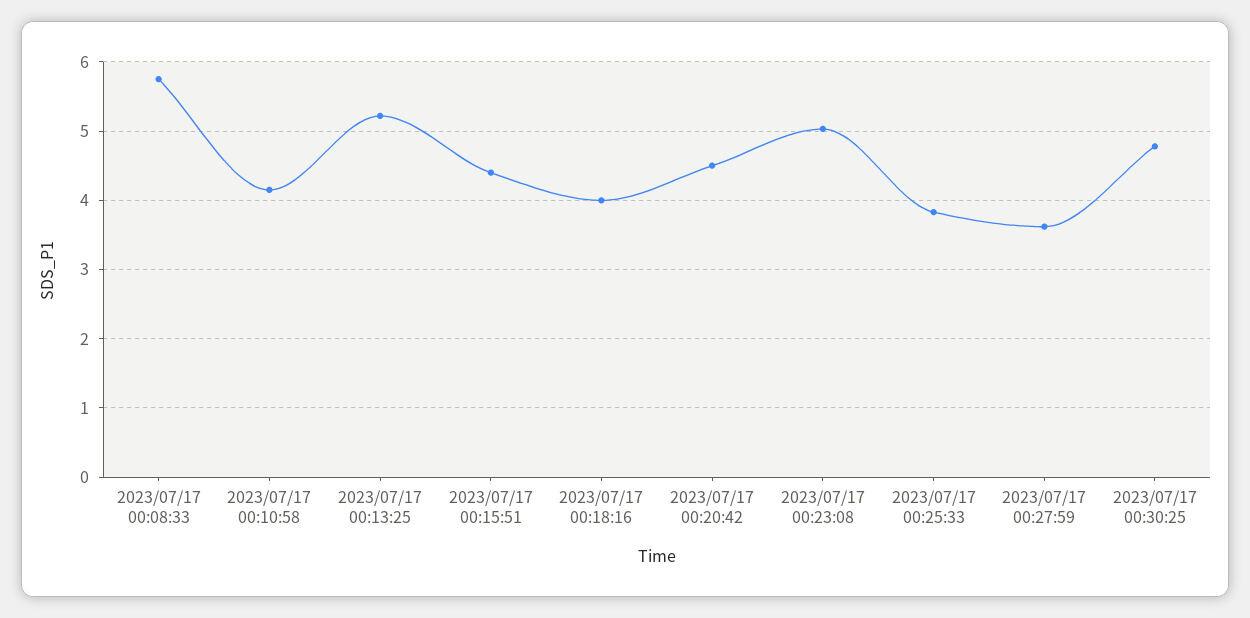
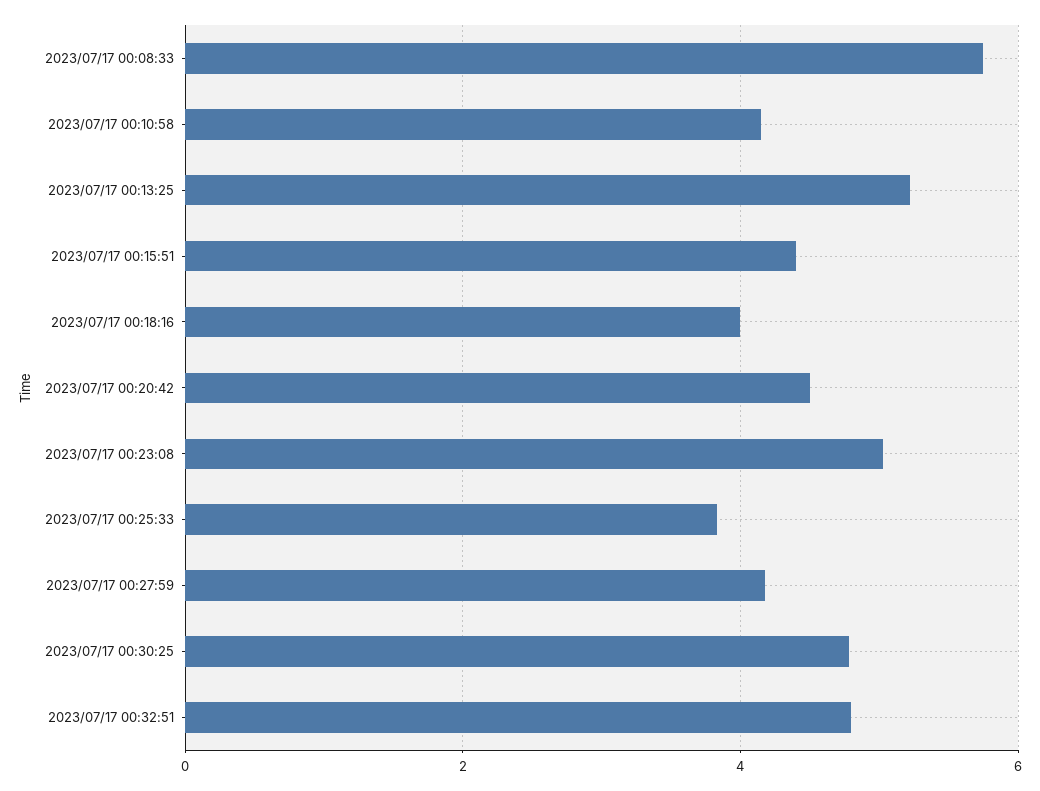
2023/07/17 00:27:59: 3.6 -> 4.2
2023/07/17 00:32:51: none -> 4.8

